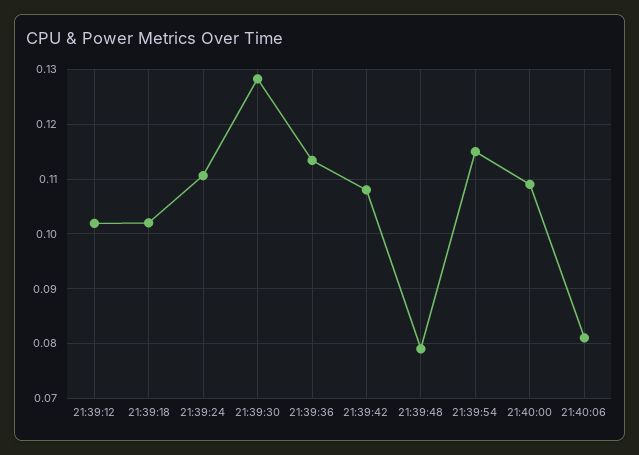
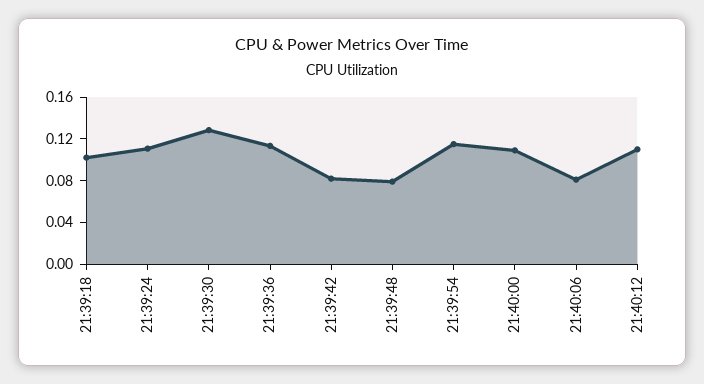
21:39:12: 0.102 -> none
21:39:42: 0.108 -> 0.08
21:40:12: none -> 0.11

